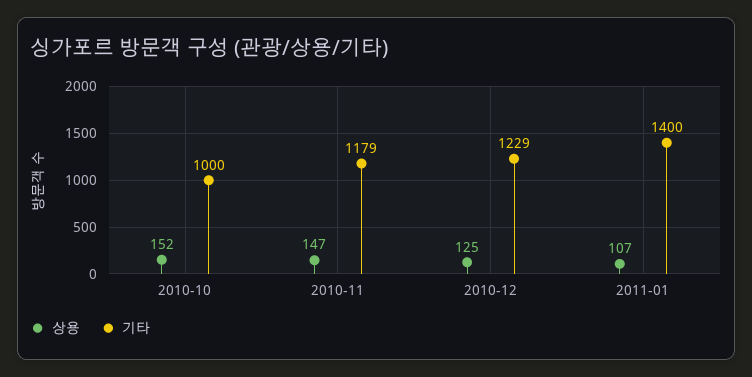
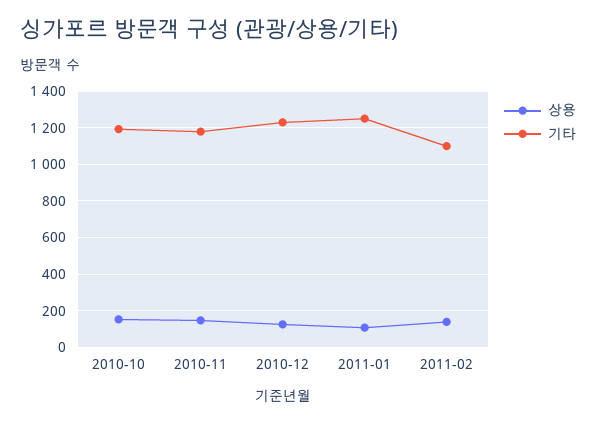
기타, 2010-10: 1000 -> 1200
기타, 2011-01: 1400 -> 1250
상용, 2011-02: none -> 150
기타, 2011-02: none -> 1100

